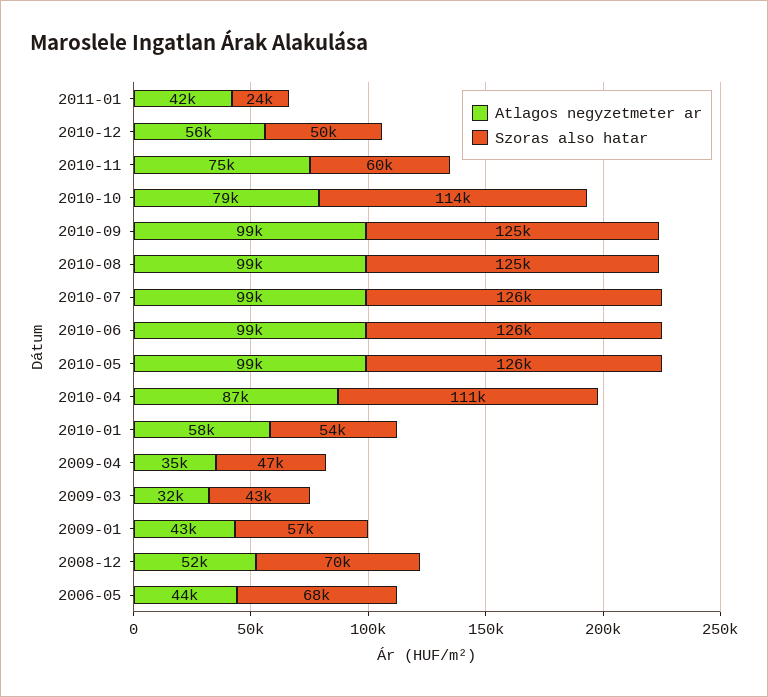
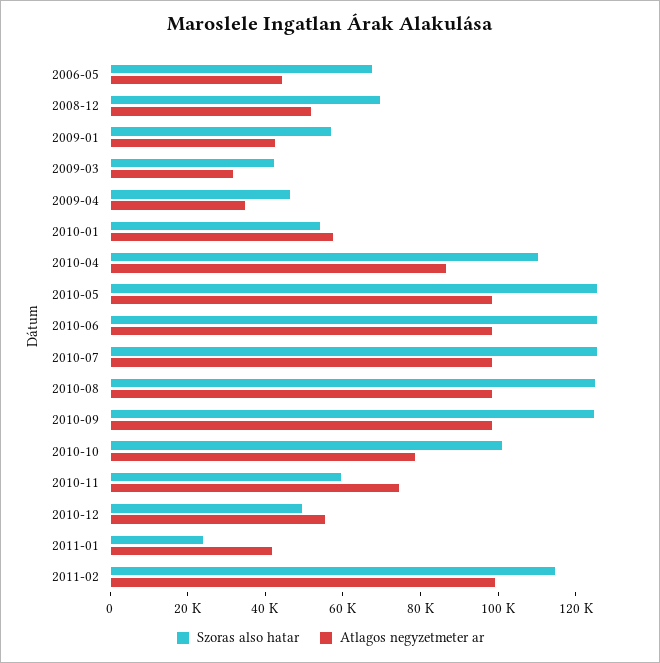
Szoras also hatar, 2010-10: 114000 -> 100000
Szoras also hatar, 2011-02: none -> 115000
Atlagos negyzetmeter ar, 2011-02: none -> 100000

